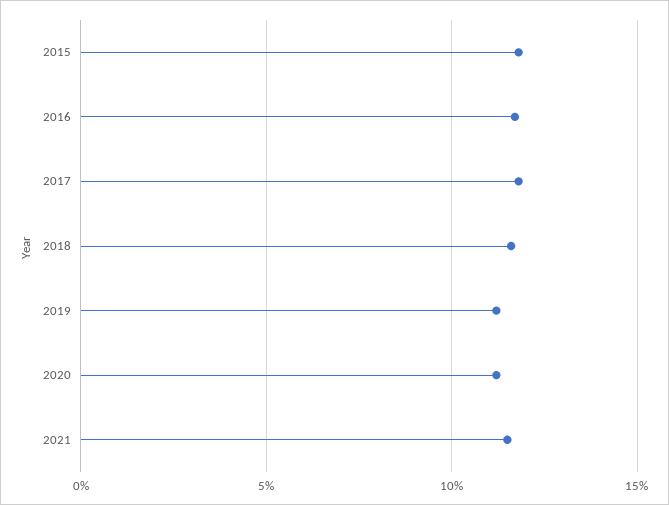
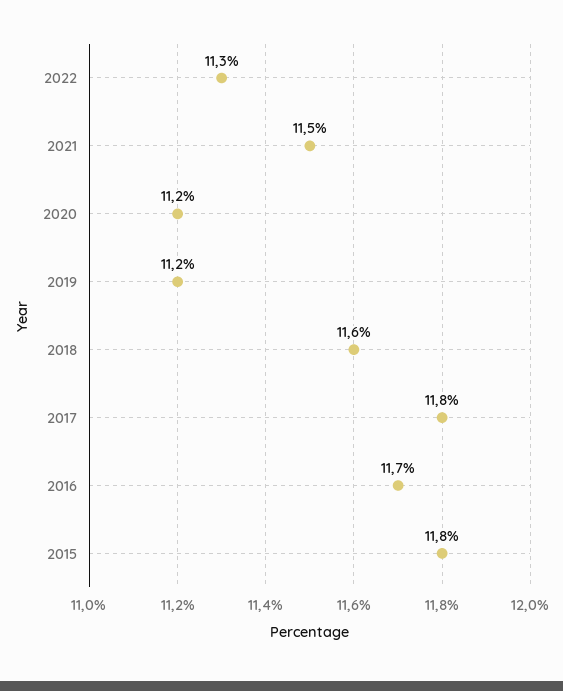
2022: none -> 11.3

